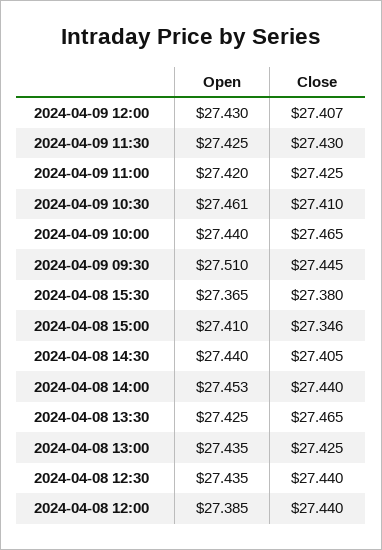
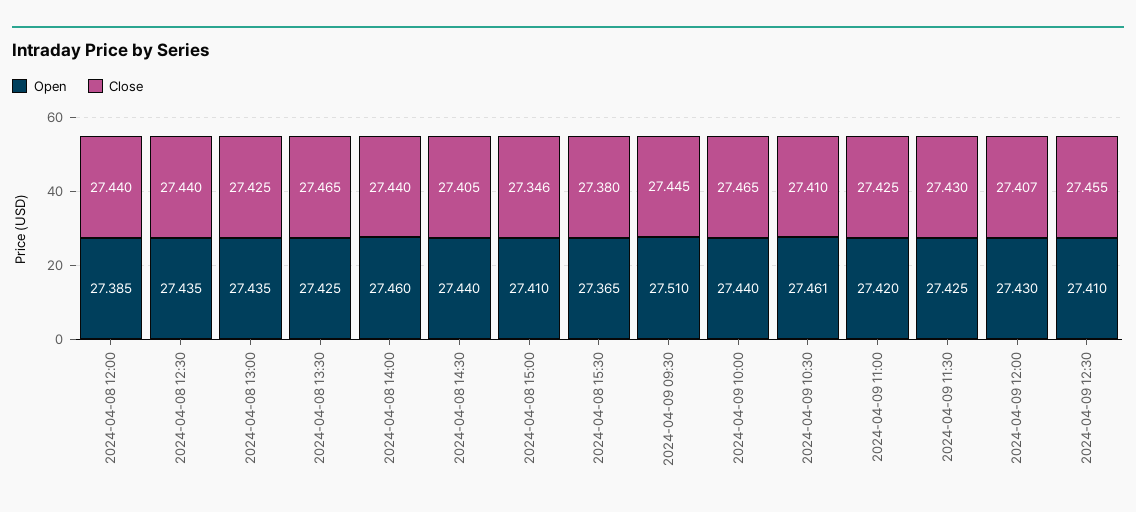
Open, 2024-04-08 14:00: 27.453 -> 27.46
Open, 2024-04-09 12:30: none -> 27.41
Close, 2024-04-09 12:30: none -> 27.455

